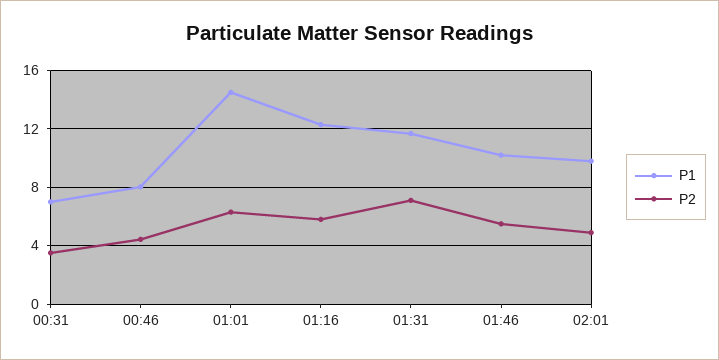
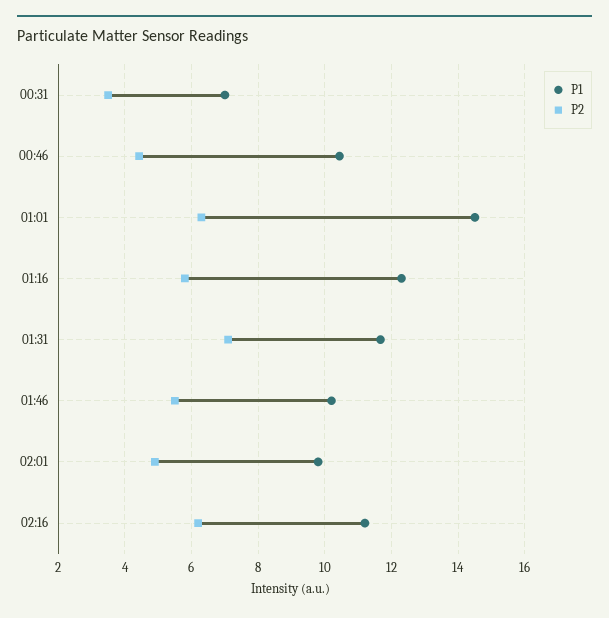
P1, 00:46: 8 -> 10.4
P1, 02:16: none -> 11.2
P2, 02:16: none -> 6.2

